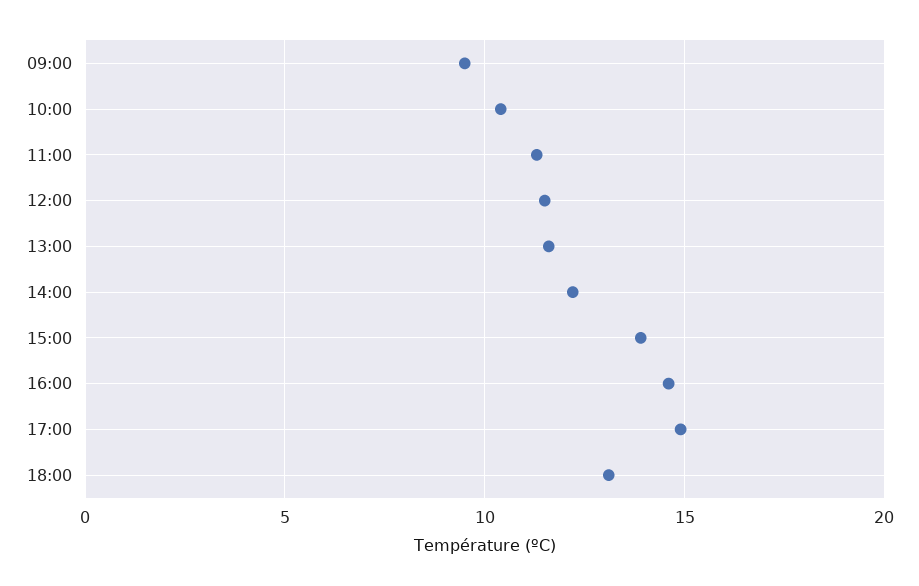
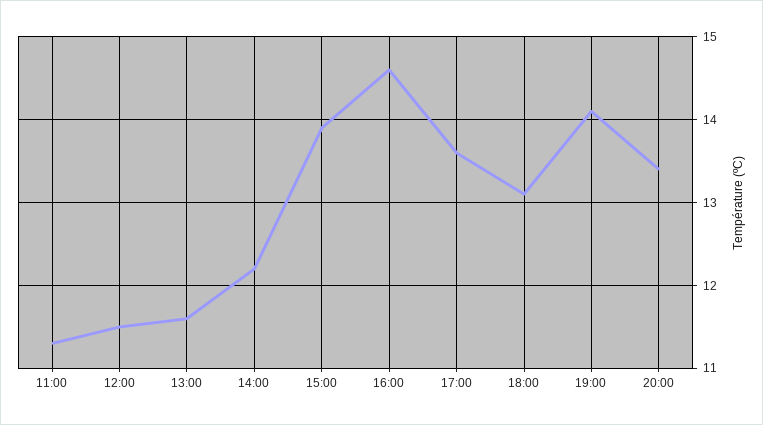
09:00: 9.5 -> none
10:00: 10.5 -> none
17:00: 15 -> 13.6
19:00: none -> 14.1
20:00: none -> 13.4

